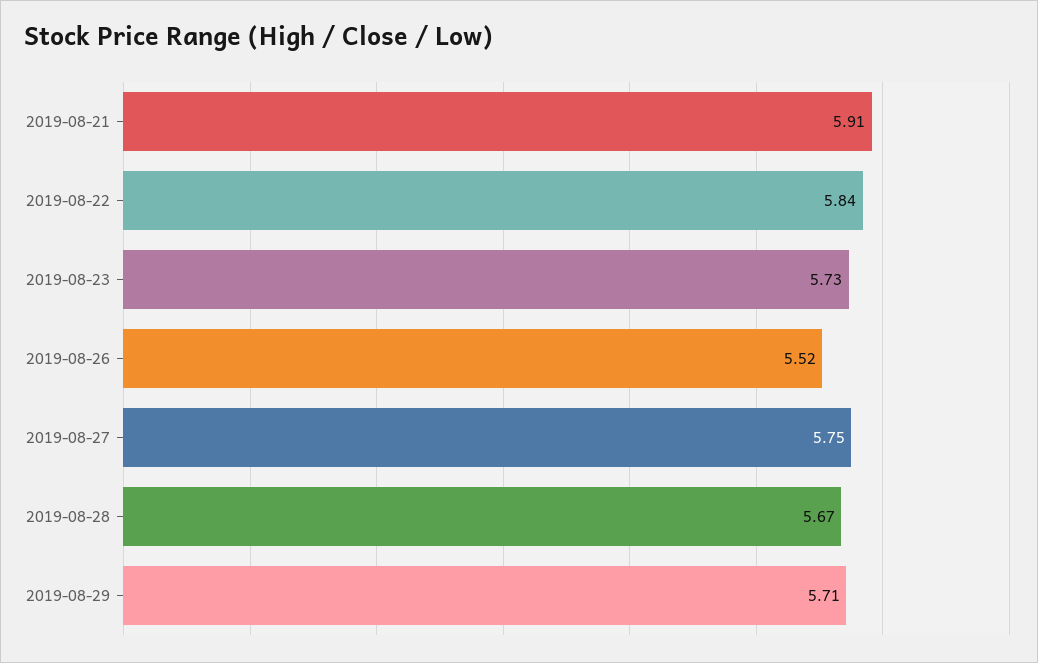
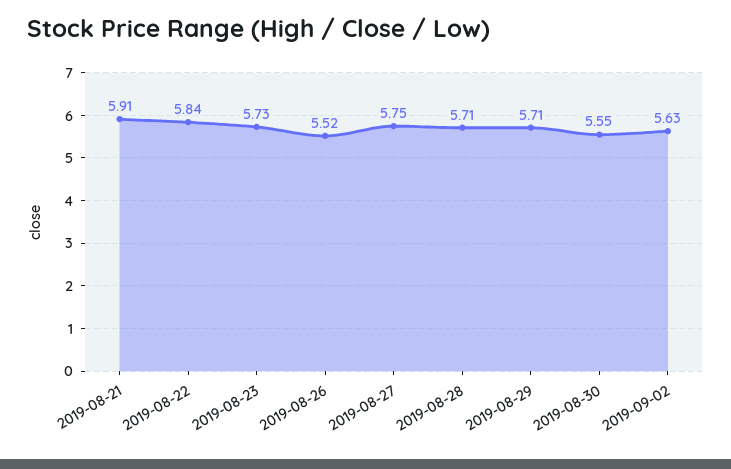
2019-08-28: 5.67 -> 5.71
2019-08-30: none -> 5.55
2019-09-02: none -> 5.63

